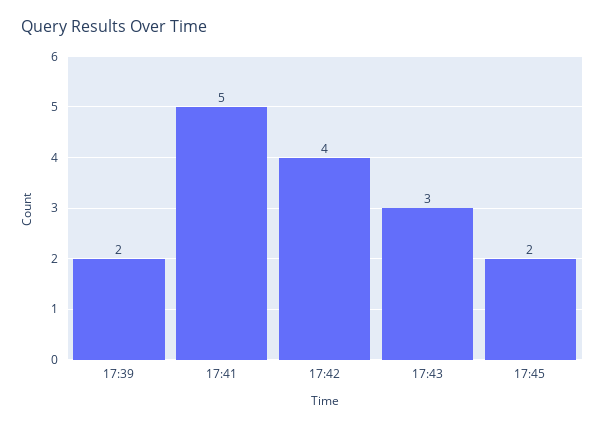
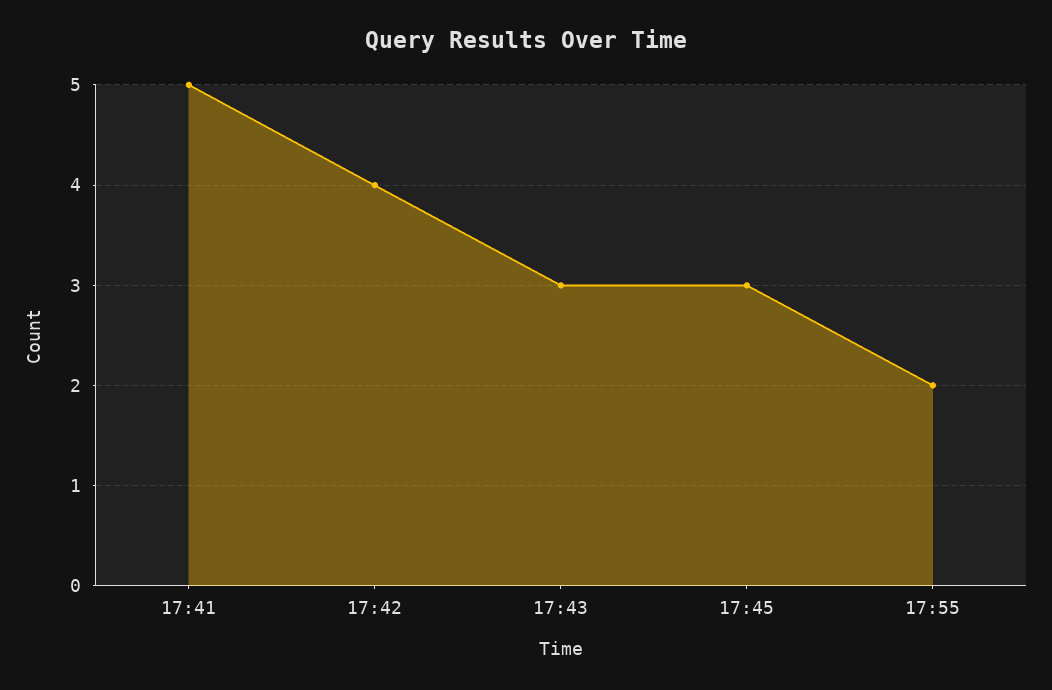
17:39: 2 -> none
17:45: 2 -> 3
17:55: none -> 2

